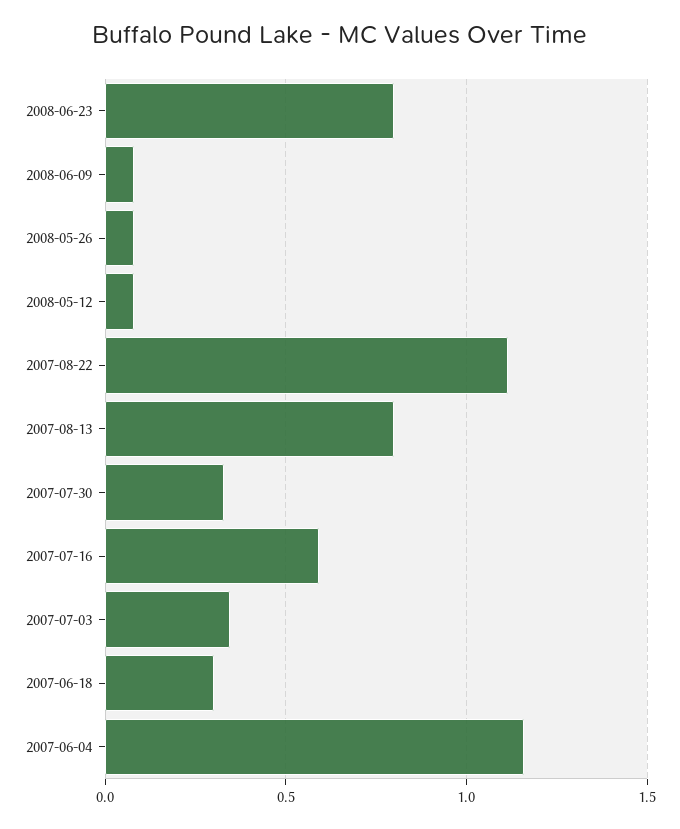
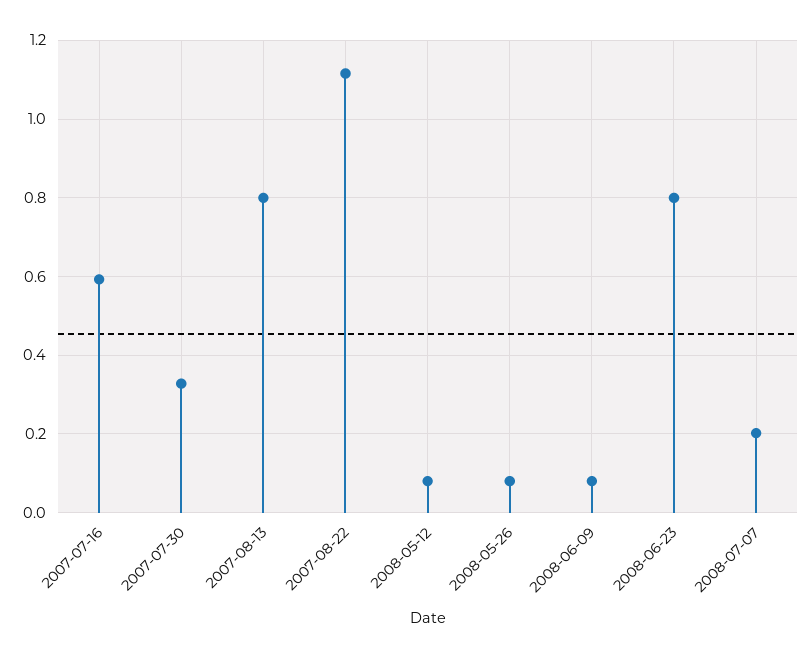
2007-07-03: 0.35 -> none
2007-06-18: 0.3 -> none
2007-06-04: 1.15 -> none
2008-07-07: none -> 0.2

